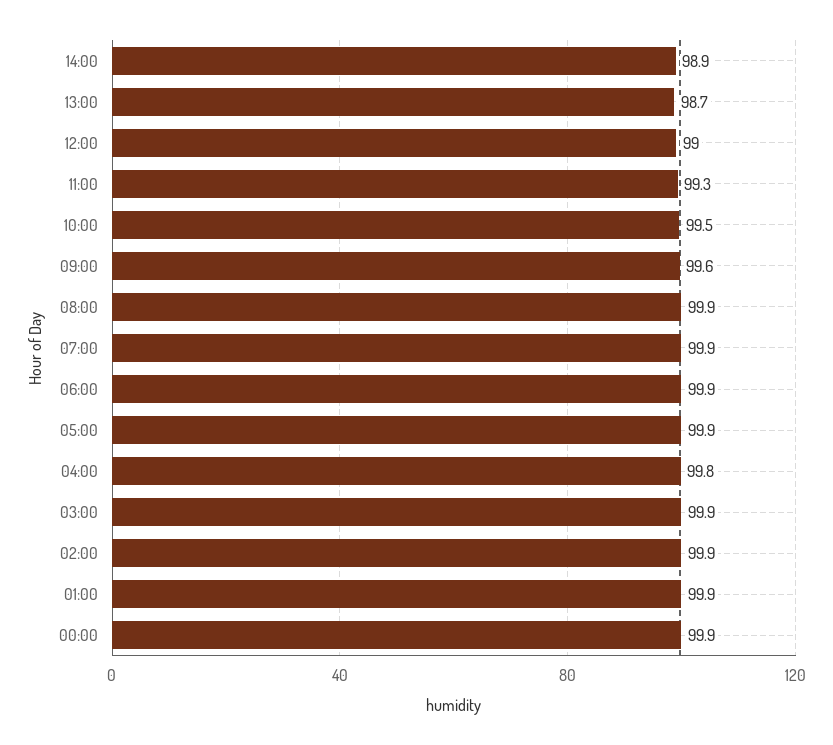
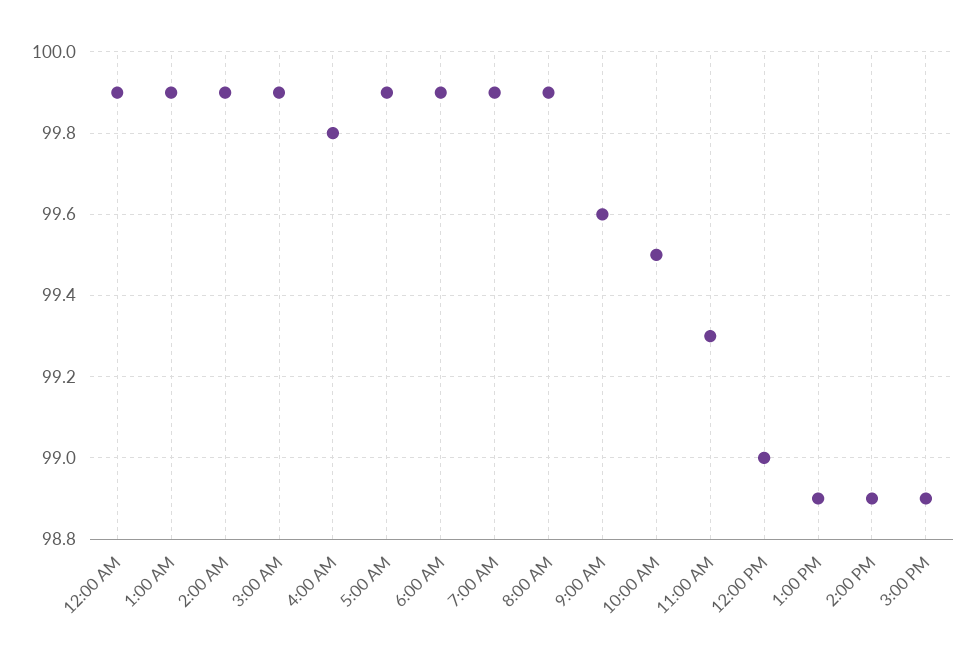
13:00: 98.7 -> 98.9
3:00 PM: none -> 98.9

